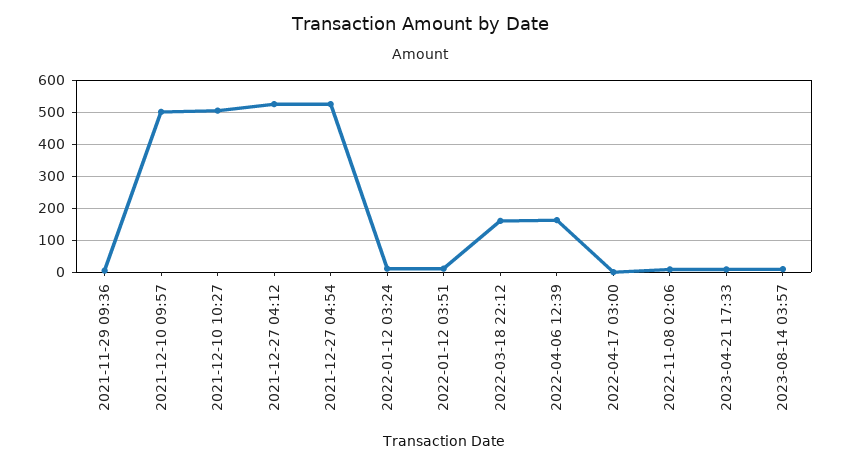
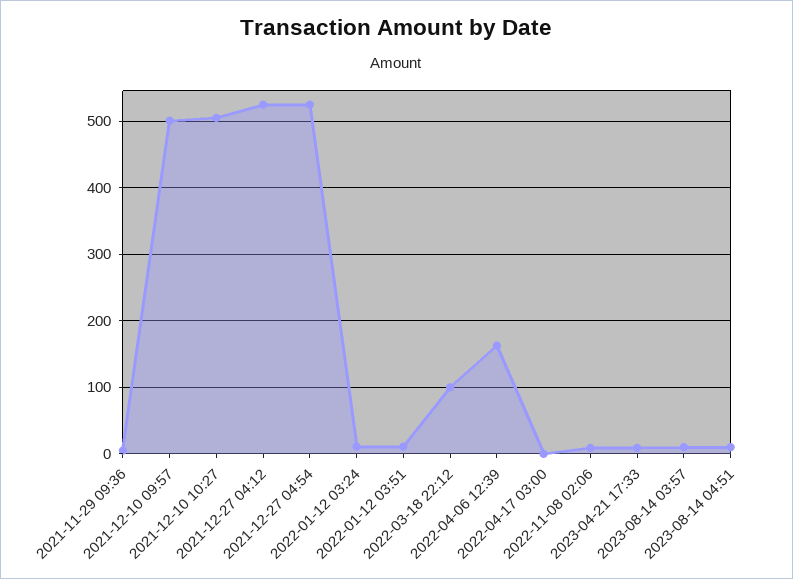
2022-03-18 22:12: 160 -> 100
2023-08-14 04:51: none -> 10

